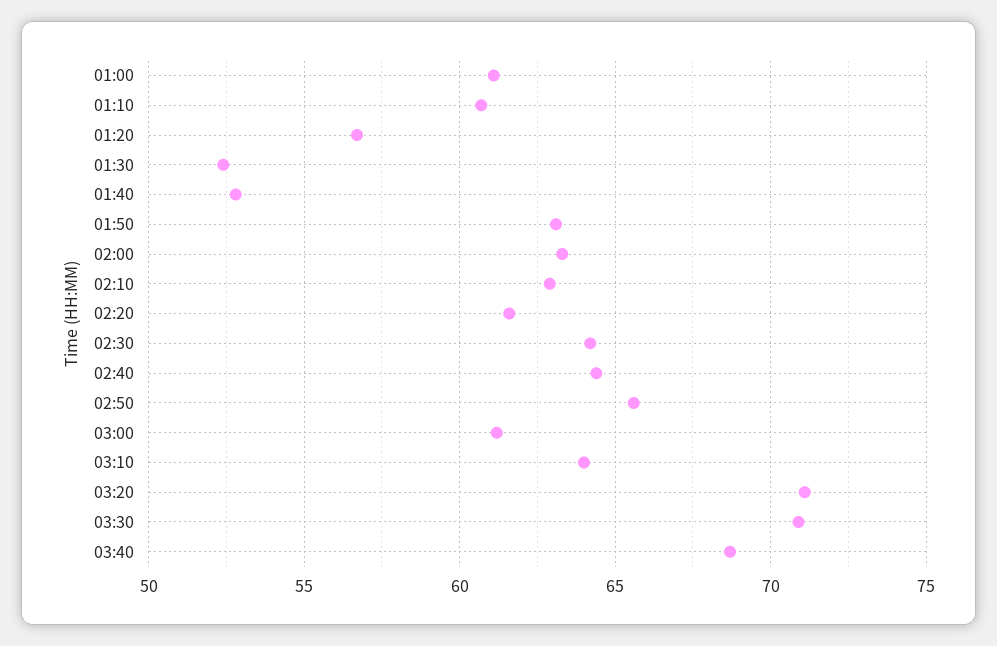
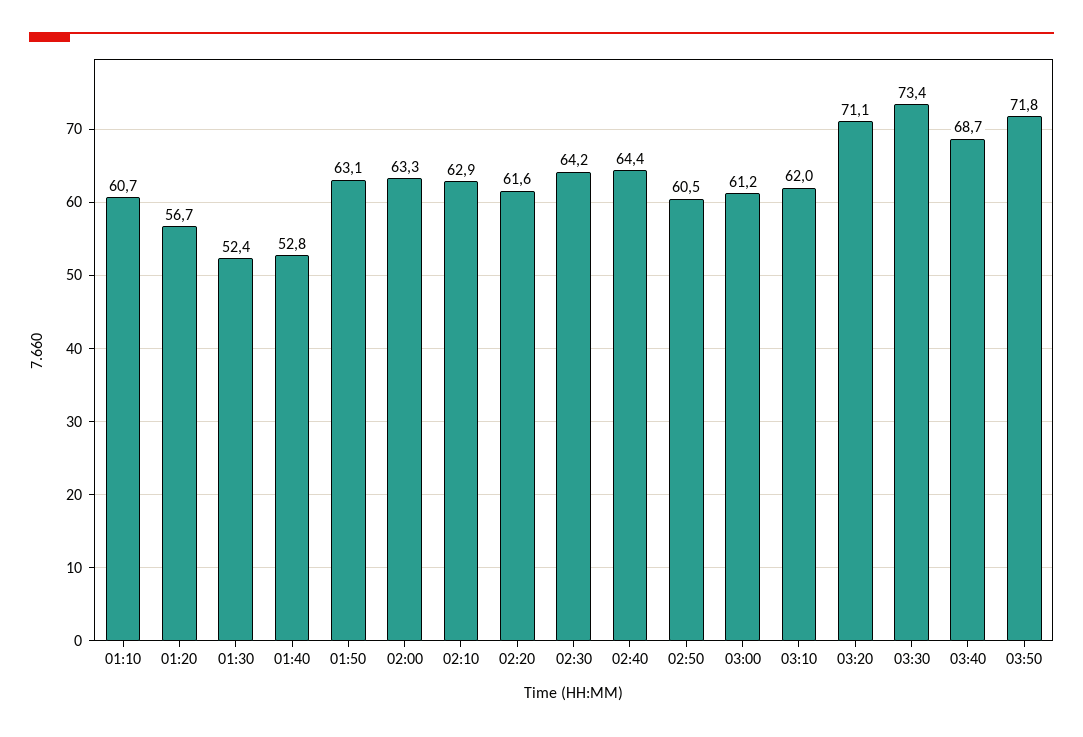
01:00: 61 -> none
02:50: 65.5 -> 60.5
03:10: 64 -> 62
03:30: 71 -> 73.4
03:50: none -> 71.8

